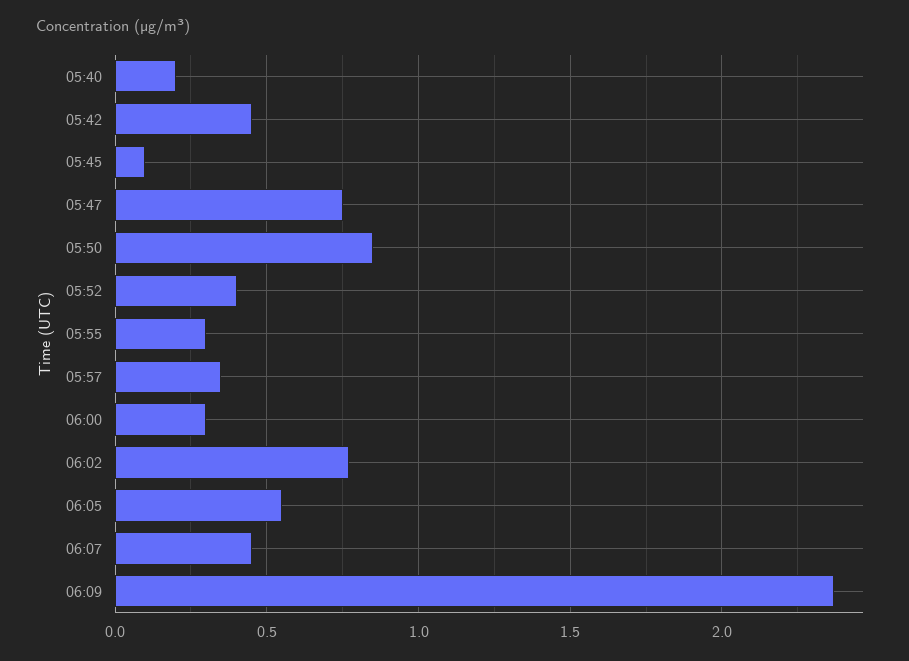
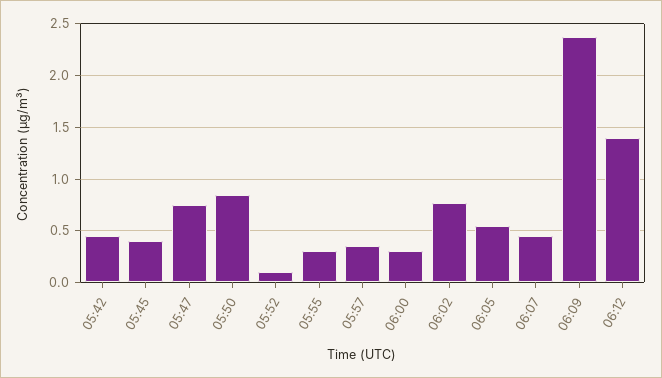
05:40: 0.2 -> none
05:45: 0.1 -> 0.4
05:52: 0.4 -> 0.1
06:12: none -> 1.4

